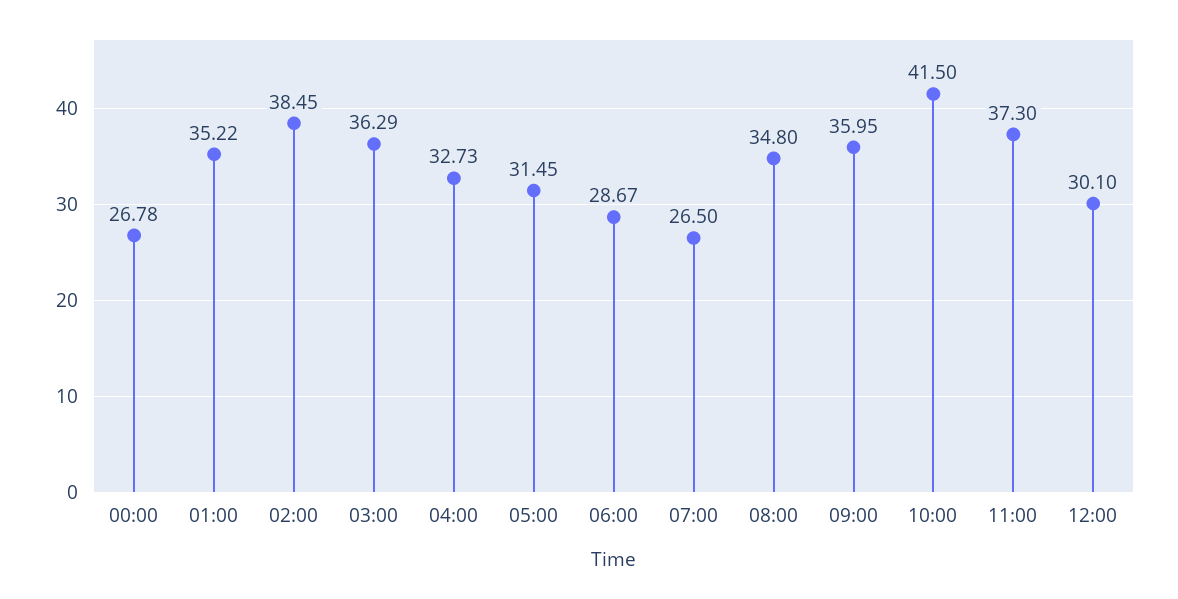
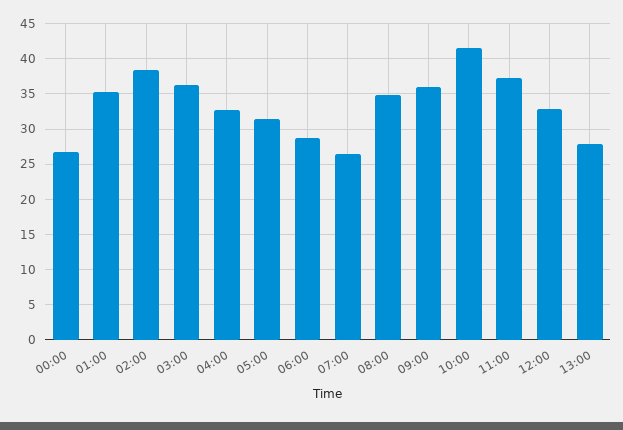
12:00: 30.1 -> 33
13:00: none -> 28

